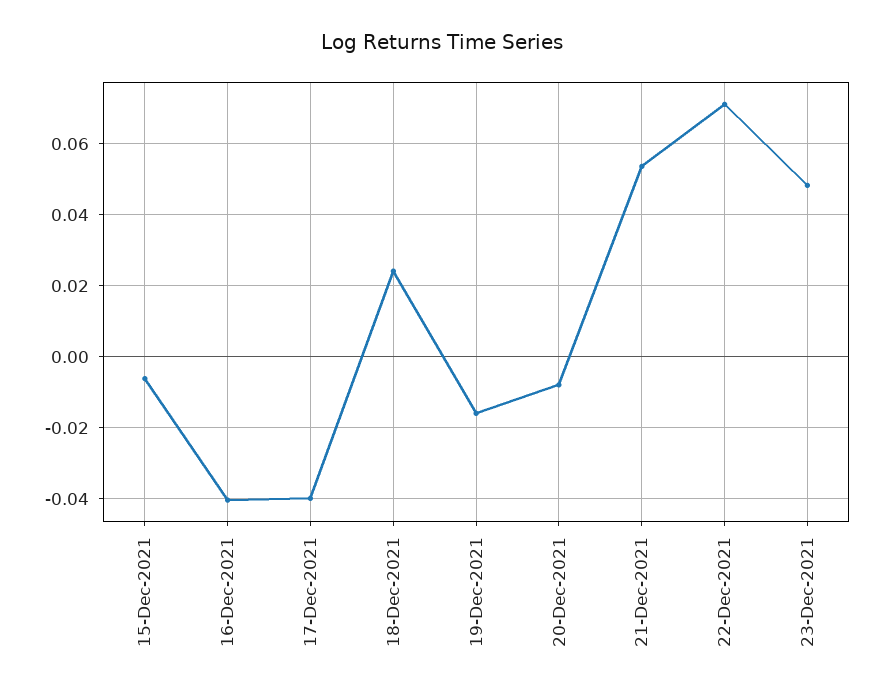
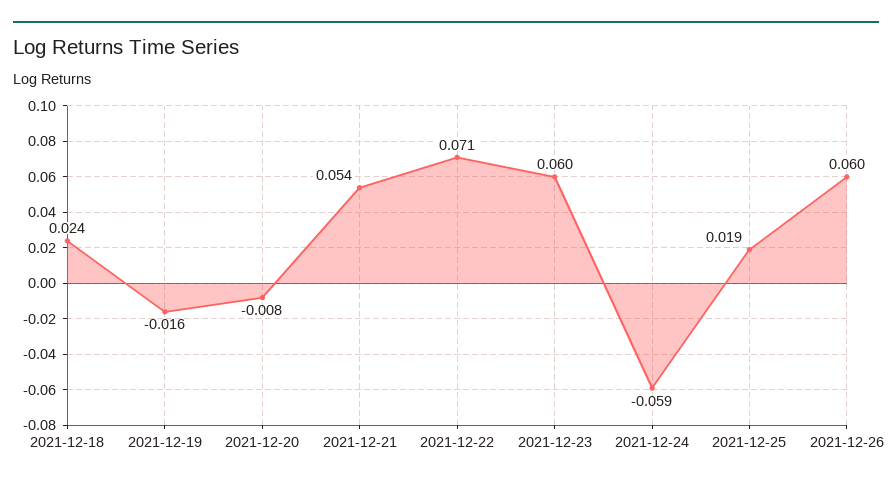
15-Dec-2021: -0.006 -> none
16-Dec-2021: -0.04 -> none
17-Dec-2021: -0.04 -> none
23-Dec-2021: 0.048 -> 0.06
2021-12-24: none -> -0.059
2021-12-25: none -> 0.019
2021-12-26: none -> 0.06

